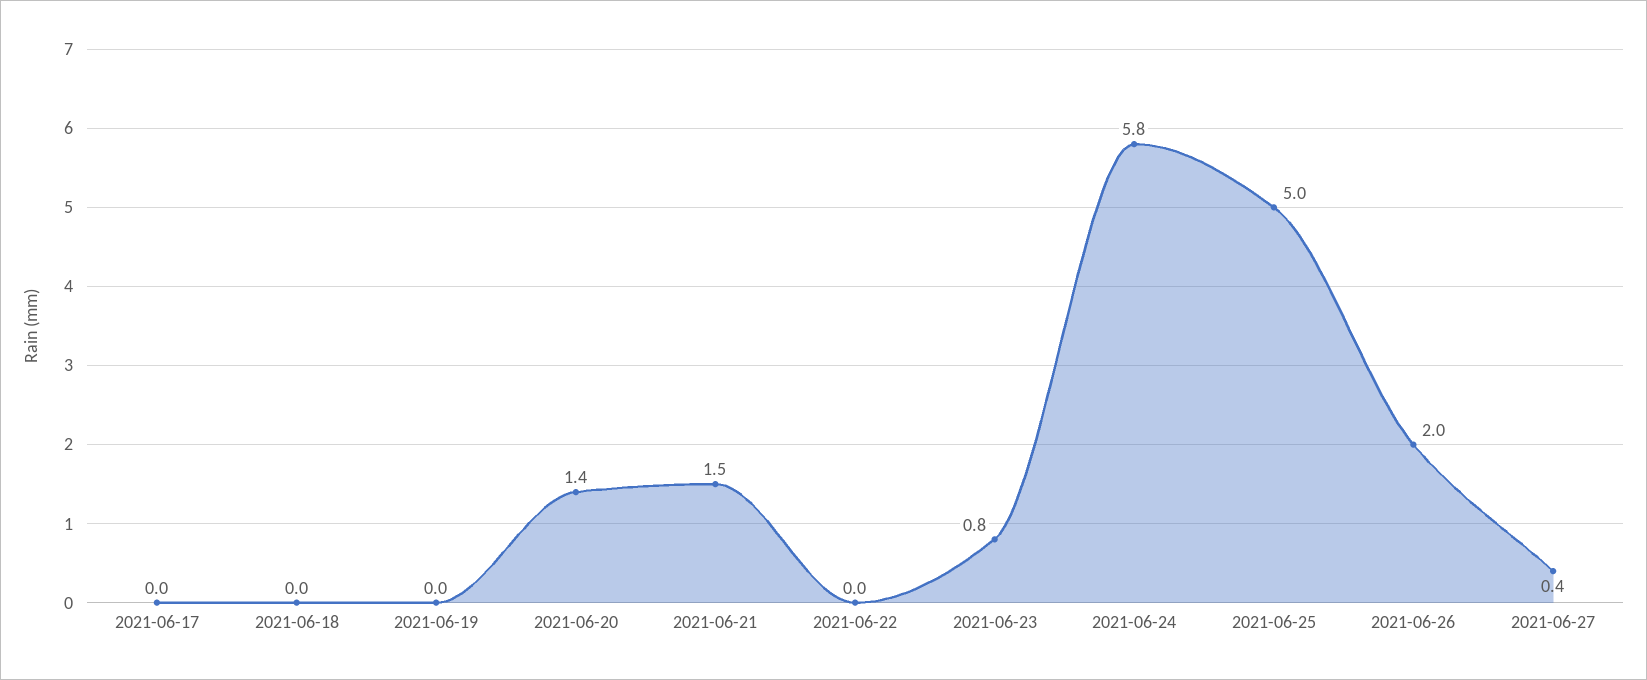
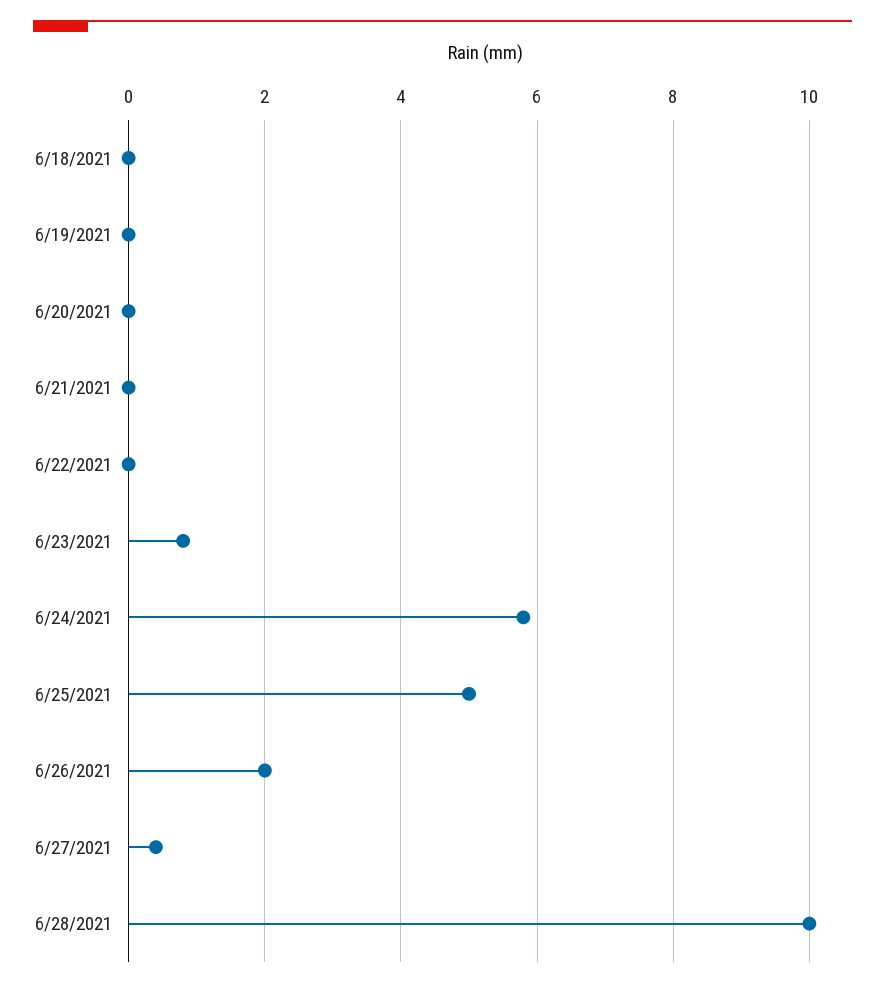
2021-06-17: 0 -> none
2021-06-20: 1.4 -> 0
2021-06-21: 1.5 -> 0
6/28/2021: none -> 10

